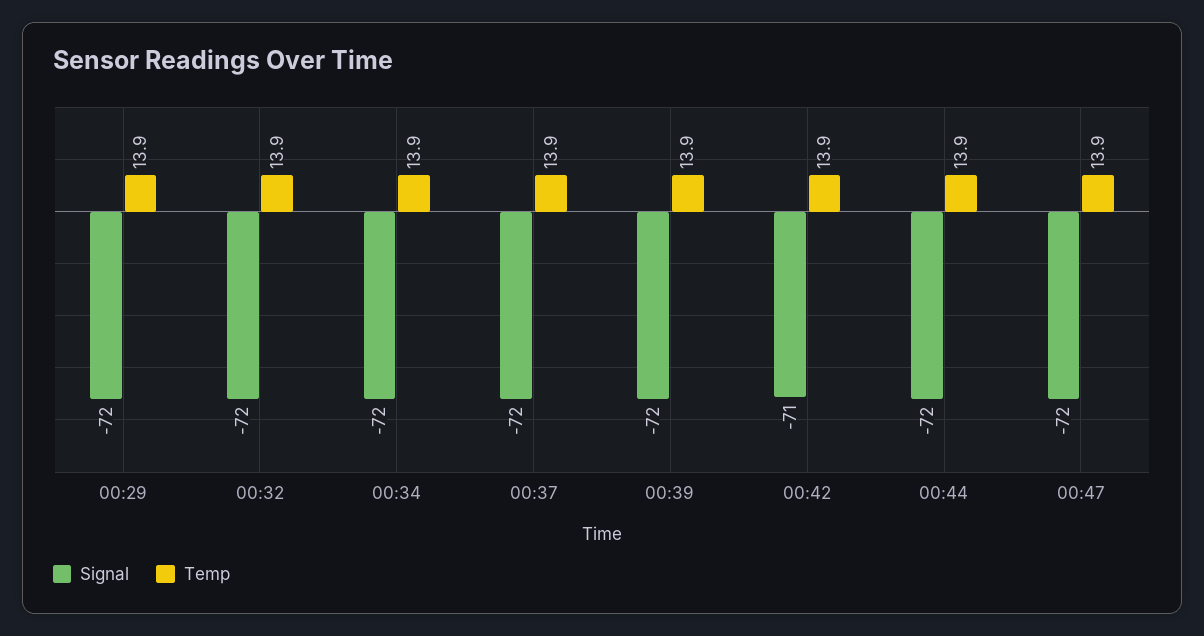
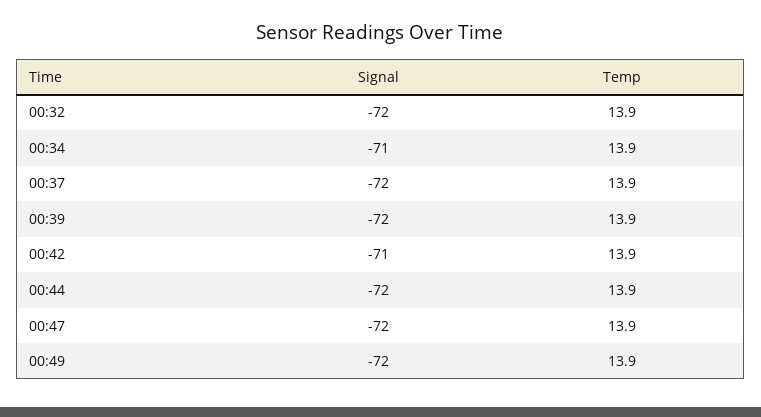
Signal, 00:29: -72 -> none
Temp, 00:29: 13.9 -> none
Signal, 00:34: -72 -> -71
Signal, 00:49: none -> -72
Temp, 00:49: none -> 13.9

